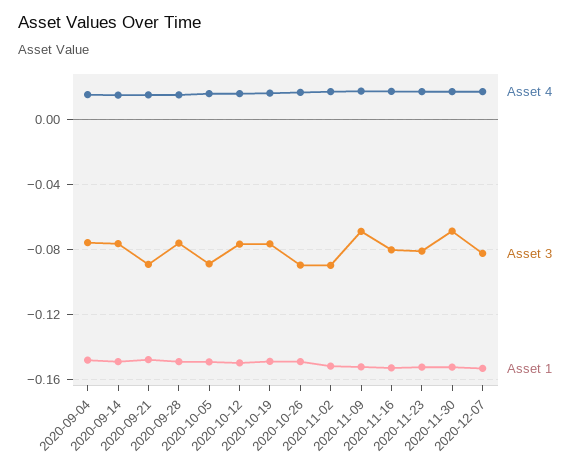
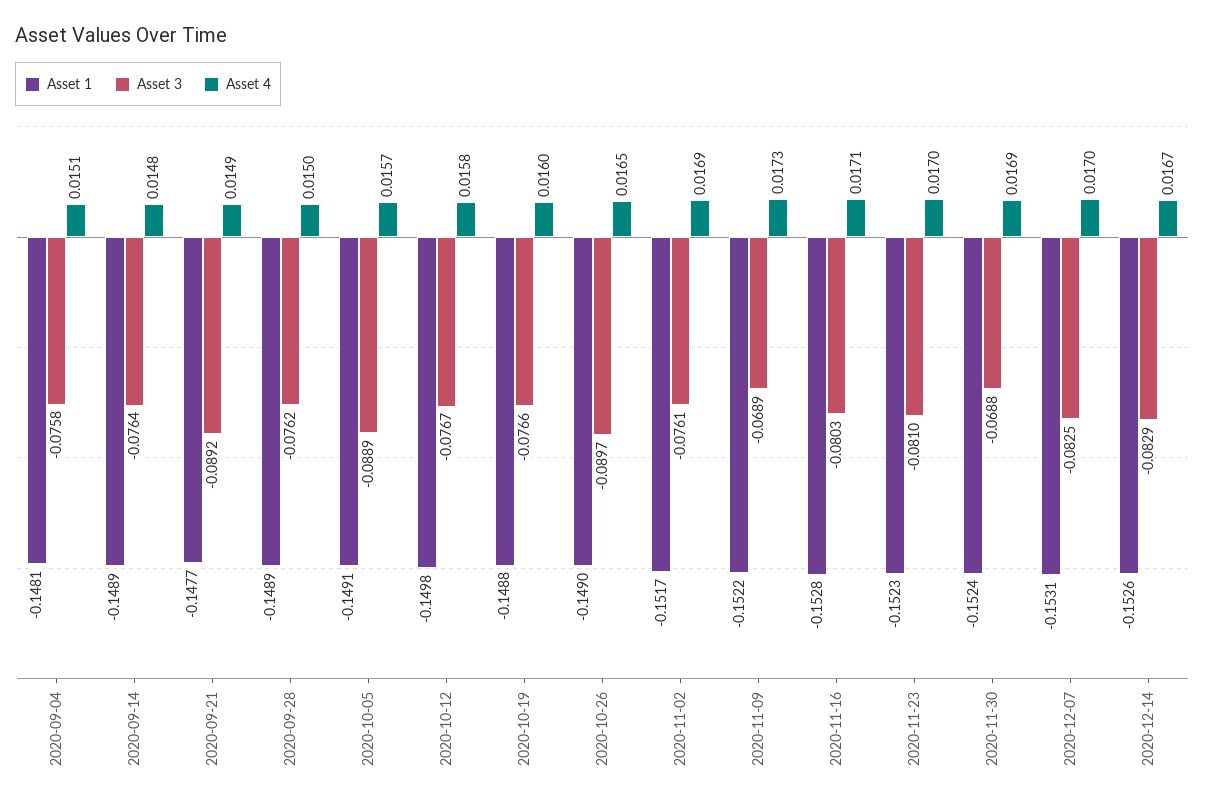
Asset 3, 2020-11-02: -0.09 -> -0.0761
Asset 1, 2020-12-14: none -> -0.1526
Asset 3, 2020-12-14: none -> -0.0829
Asset 4, 2020-12-14: none -> 0.0167

